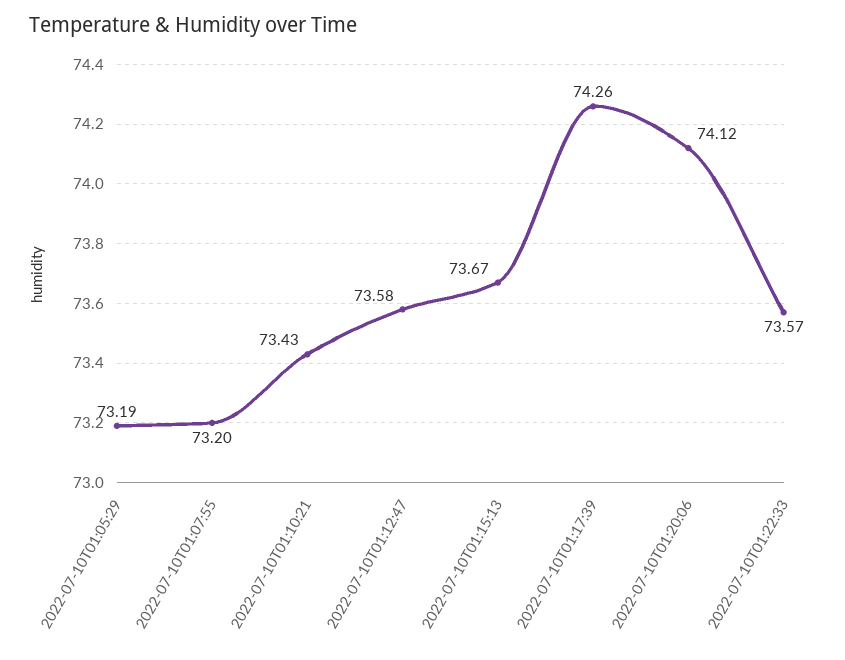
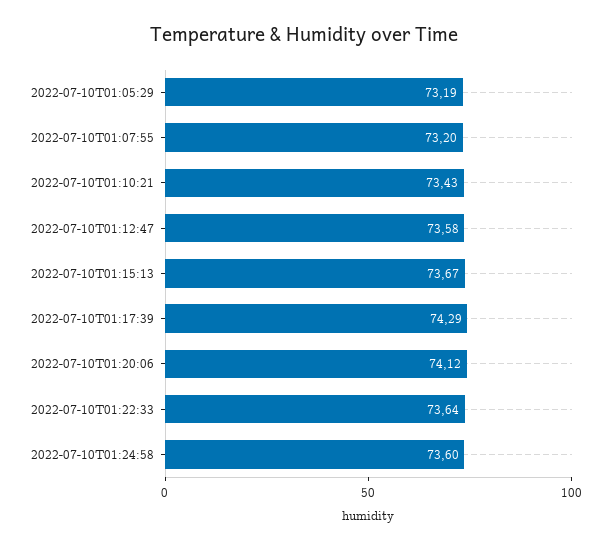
2022-07-10T01:17:39: 74.26 -> 74.29
2022-07-10T01:22:33: 73.57 -> 73.64
2022-07-10T01:24:58: none -> 73.6

